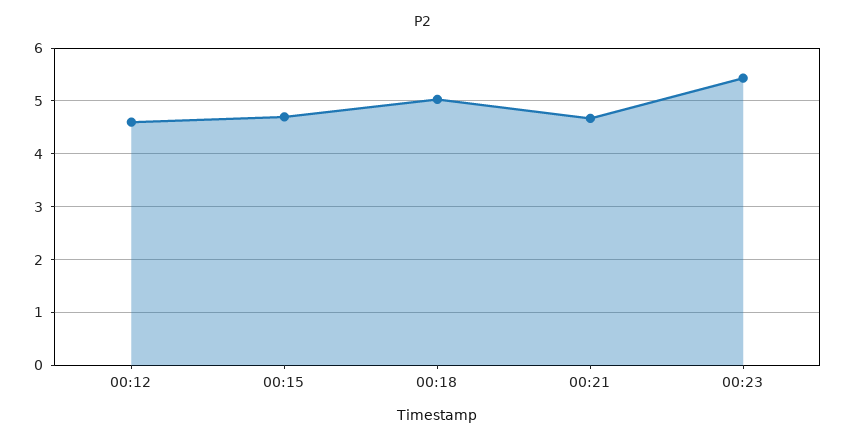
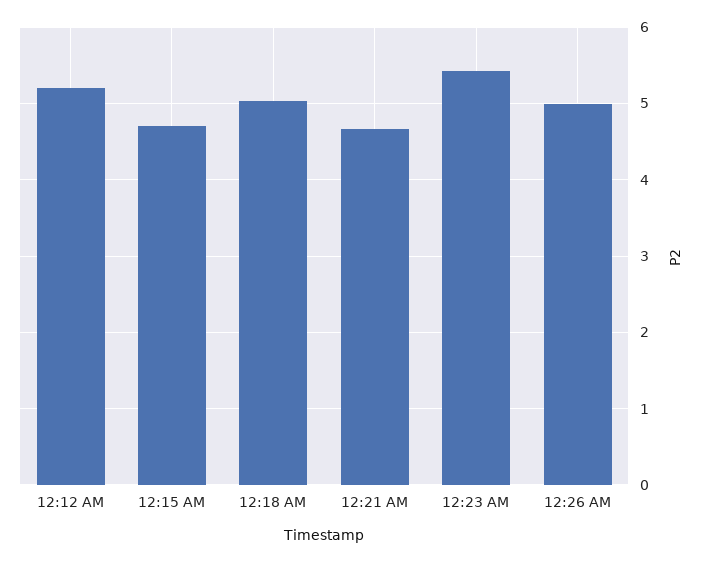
00:12: 4.6 -> 5.2
12:26 AM: none -> 5

